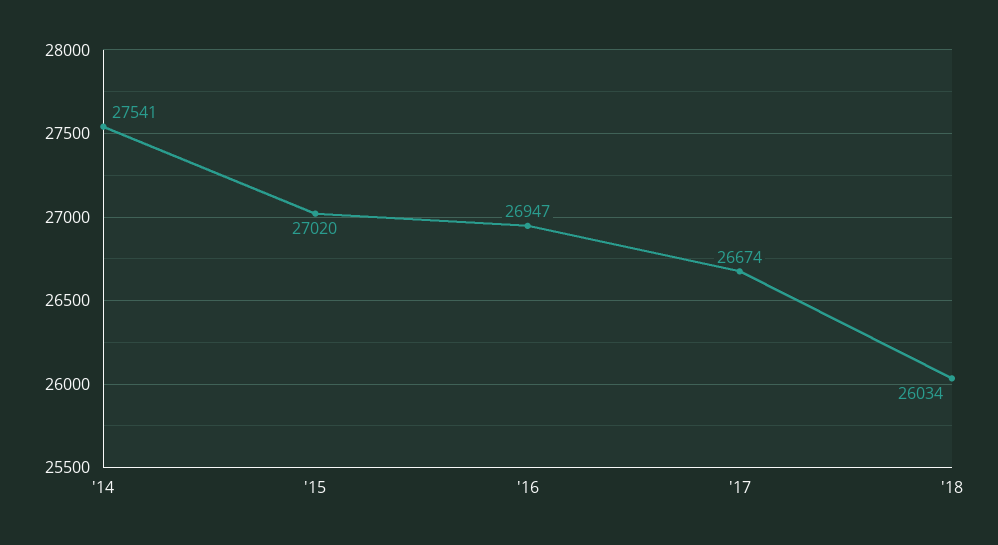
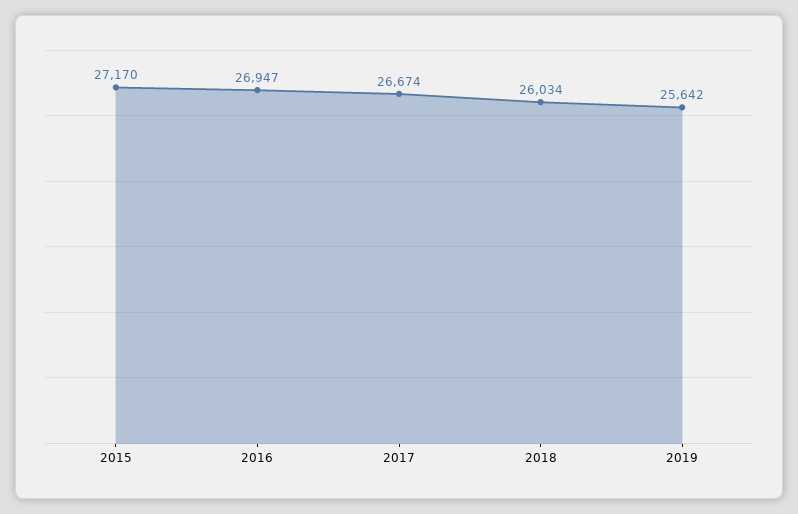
'14: 27541 -> none
'15: 27020 -> 27170
2019: none -> 25642

